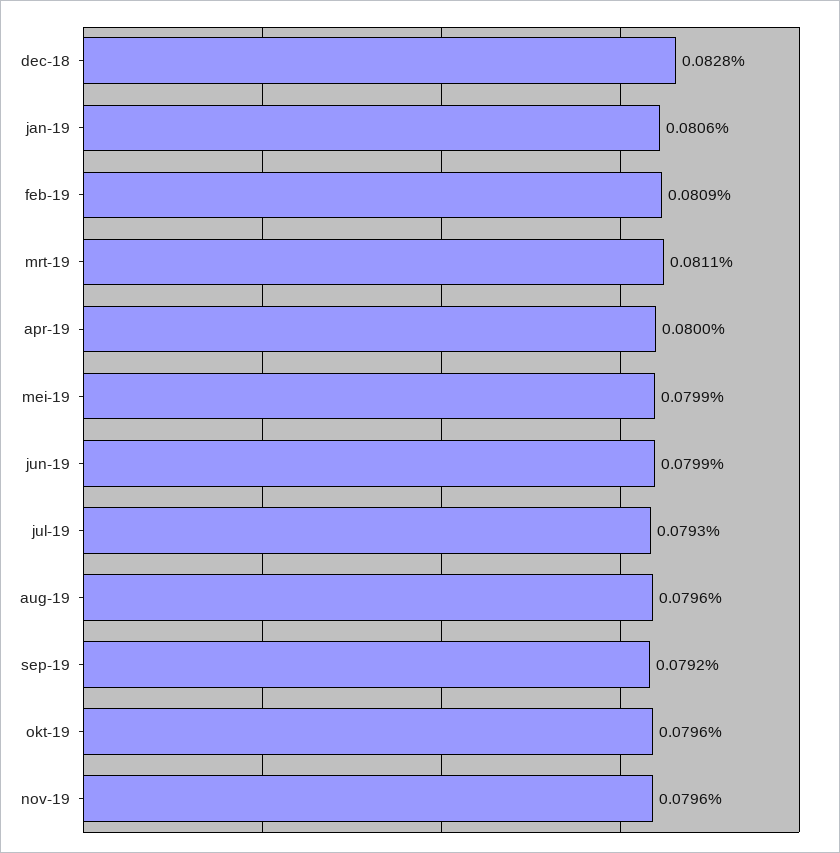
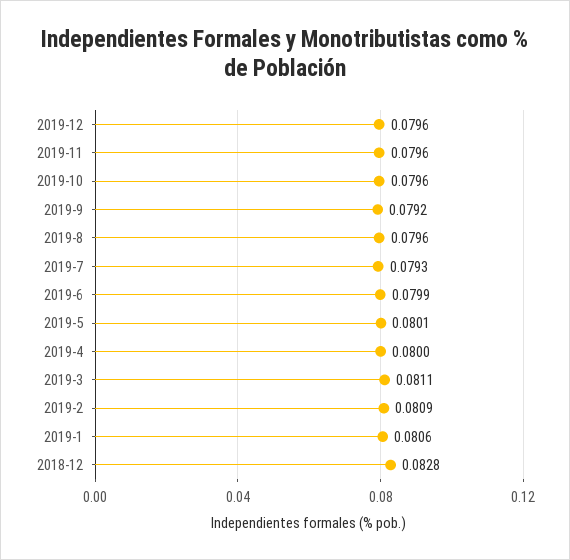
mei-19: 0.0799 -> 0.0801
2019-12: none -> 0.0796

